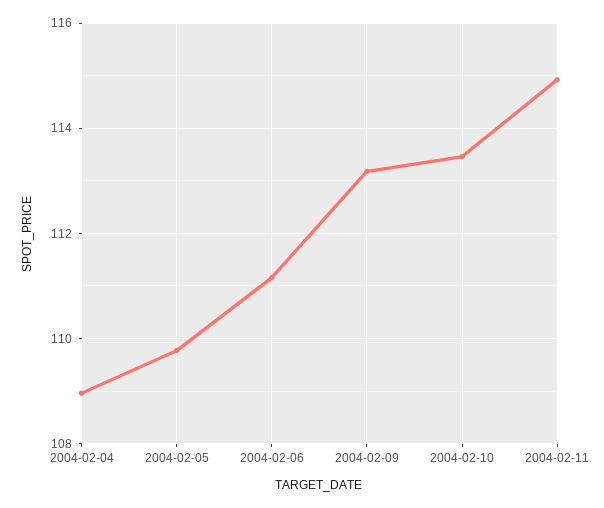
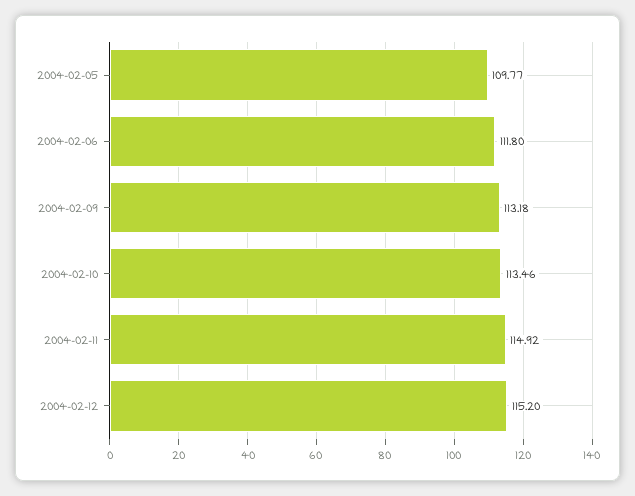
2004-02-04: 109 -> none
2004-02-06: 111.2 -> 111.8
2004-02-12: none -> 115.2

